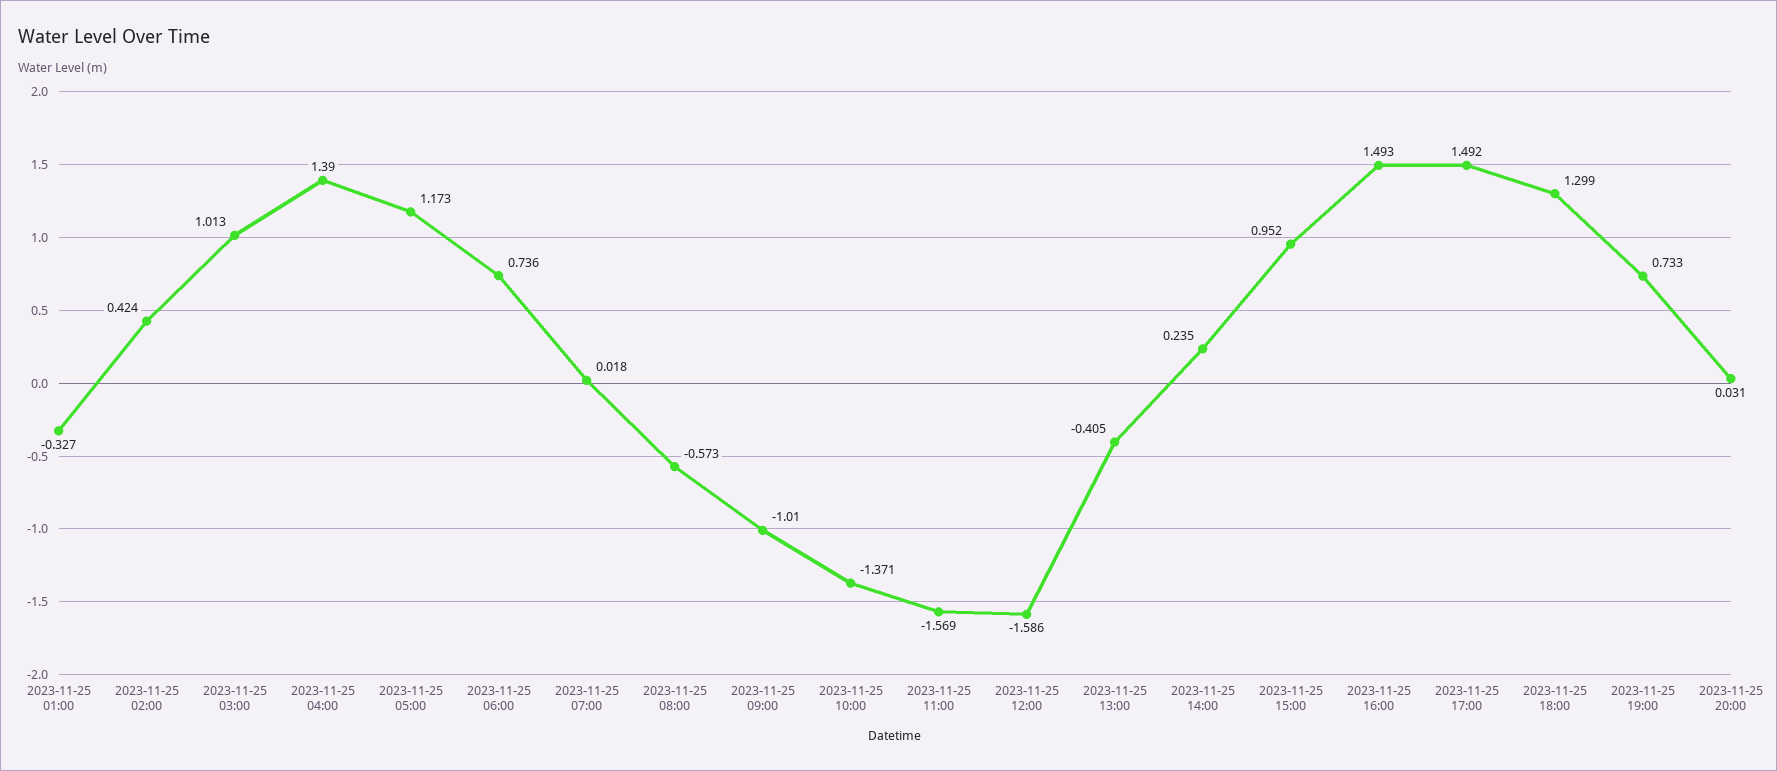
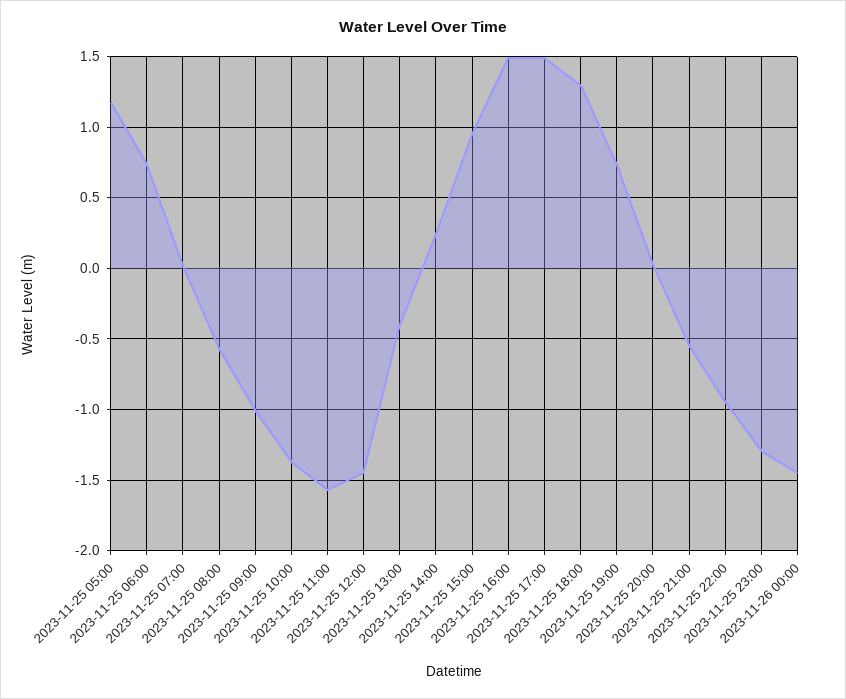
2023-11-25 01:00: -0.327 -> none
2023-11-25 02:00: 0.424 -> none
2023-11-25 03:00: 1.013 -> none
2023-11-25 04:00: 1.39 -> none
2023-11-25 12:00: -1.586 -> -1.45
2023-11-25 21:00: none -> -0.55
2023-11-25 22:00: none -> -0.95
2023-11-25 23:00: none -> -1.3
2023-11-26 00:00: none -> -1.45

